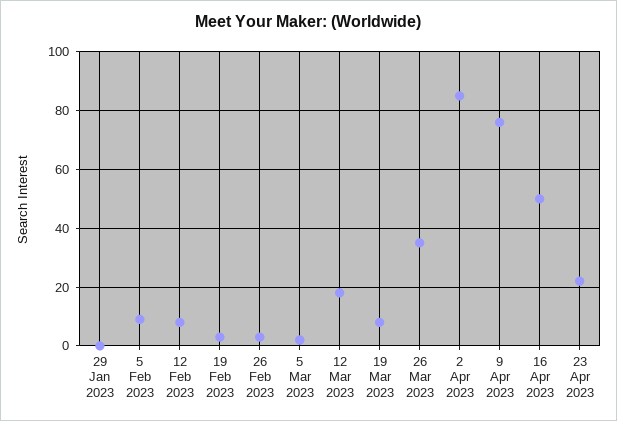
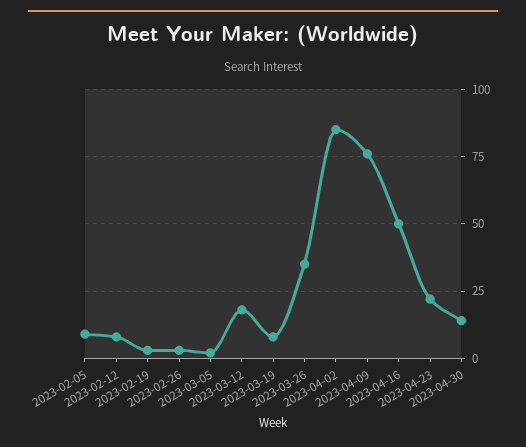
29 Jan 2023: 0 -> none
2023-04-30: none -> 15

